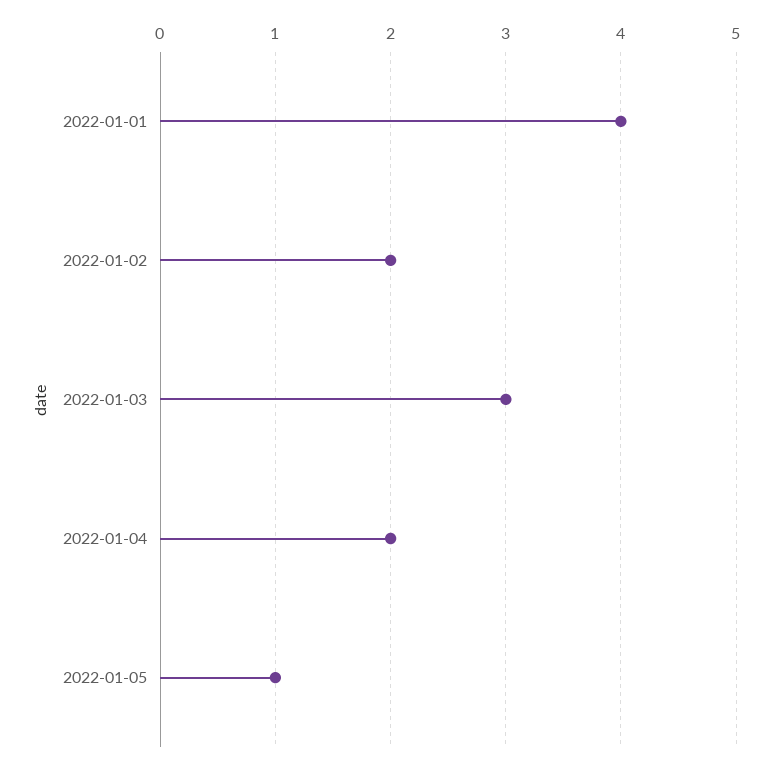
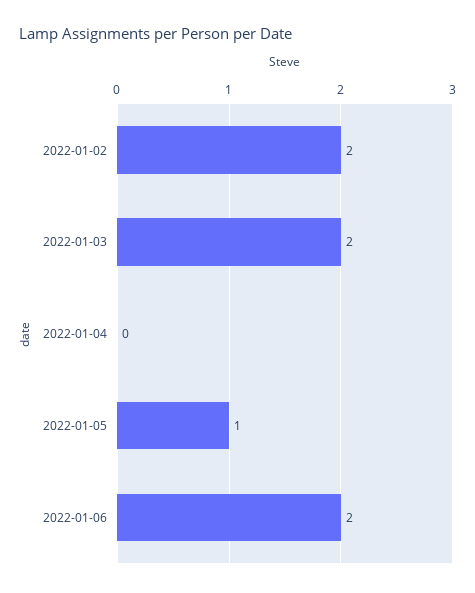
2022-01-01: 4 -> none
2022-01-03: 3 -> 2
2022-01-04: 2 -> 0
2022-01-06: none -> 2

